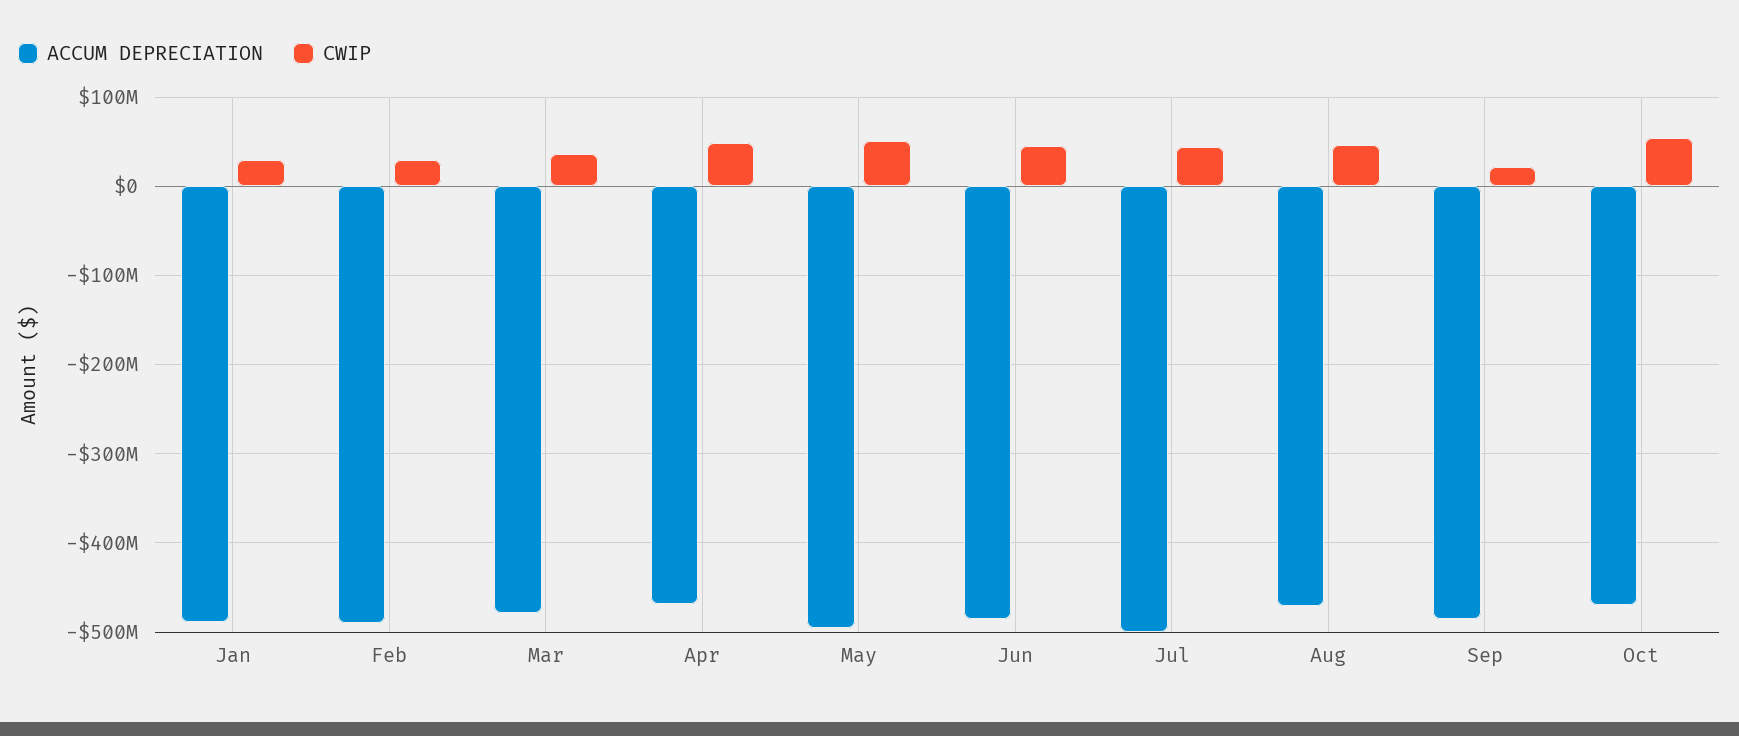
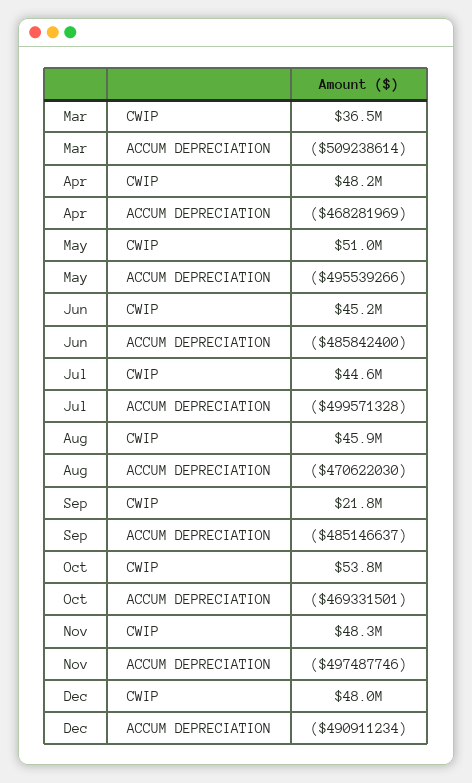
ACCUM DEPRECIATION, Jan: -490000000 -> none
CWIP, Jan: 30000000 -> none
ACCUM DEPRECIATION, Feb: -490000000 -> none
CWIP, Feb: 30000000 -> none
ACCUM DEPRECIATION, Mar: -480000000 -> -509238614
CWIP, Nov: none -> 48300000
ACCUM DEPRECIATION, Nov: none -> -497487746
CWIP, Dec: none -> 48000000
ACCUM DEPRECIATION, Dec: none -> -490911234

